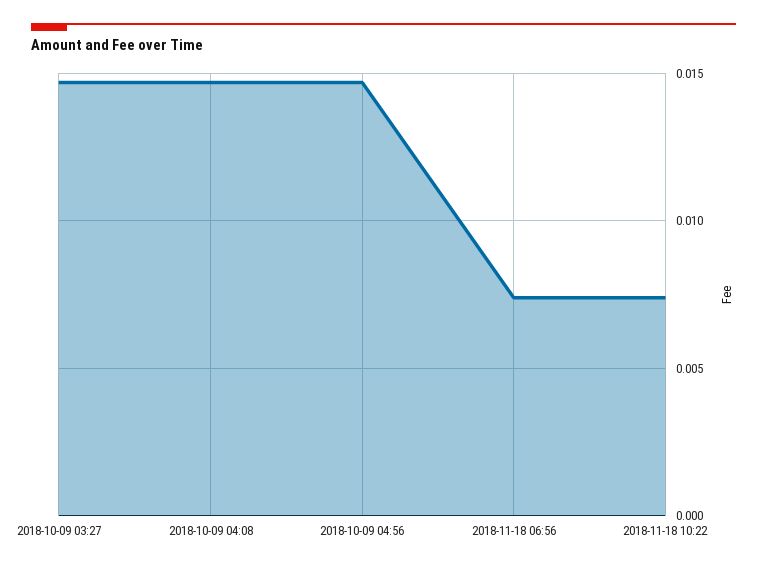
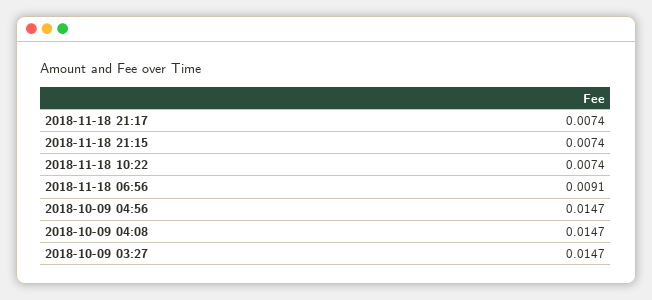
2018-11-18 06:56: 0.0075 -> 0.0091
2018-11-18 21:17: none -> 0.0074
2018-11-18 21:15: none -> 0.0074

